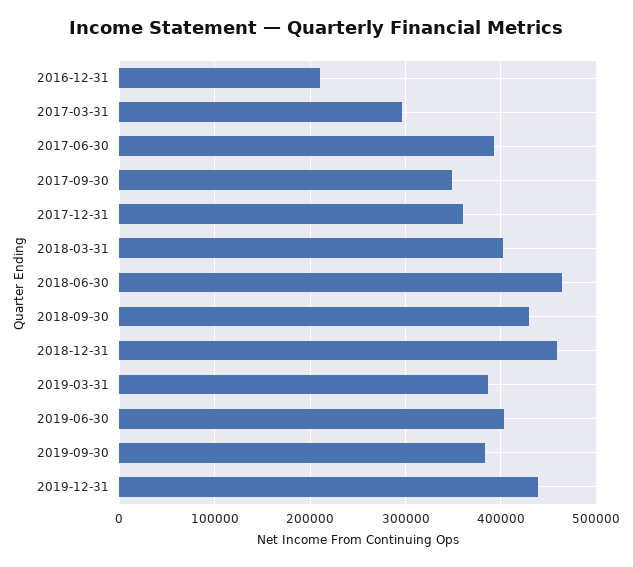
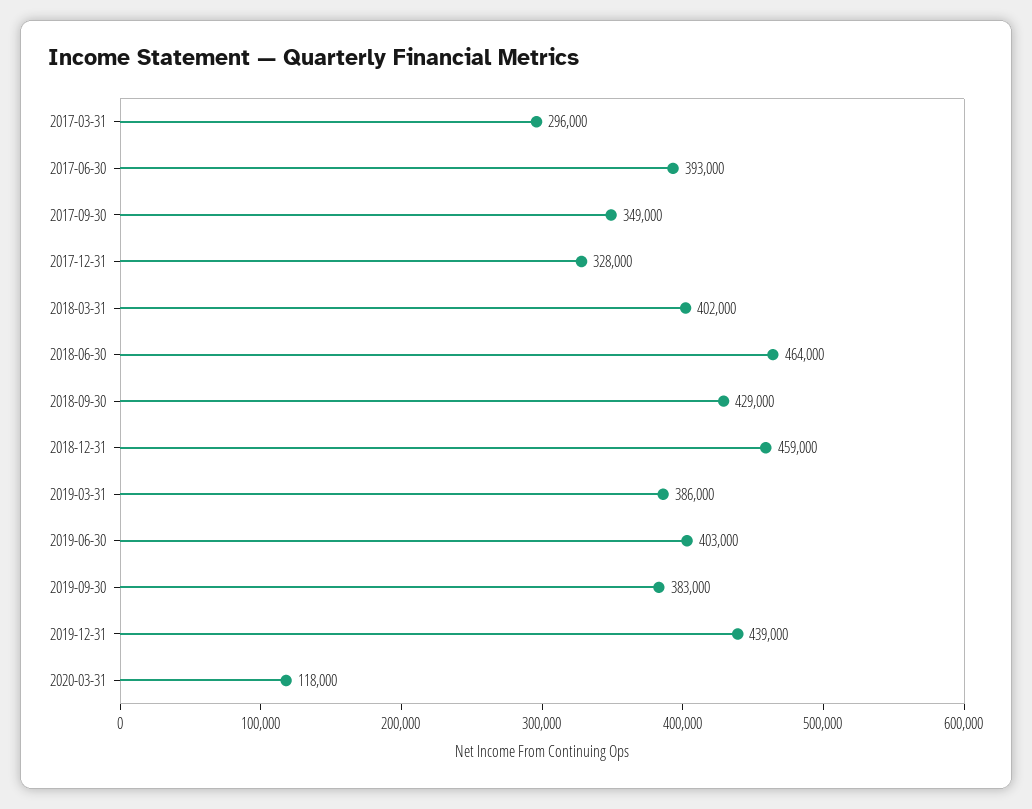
2016-12-31: 210000 -> none
2017-12-31: 360000 -> 328000
2020-03-31: none -> 118000

